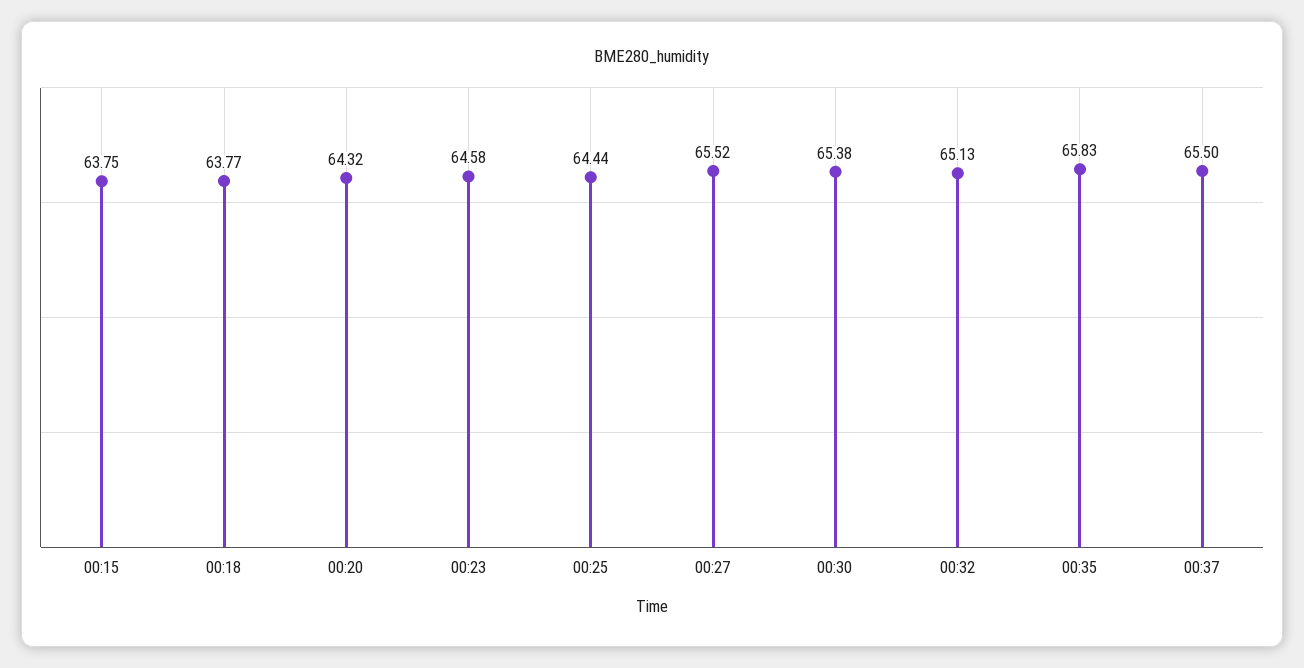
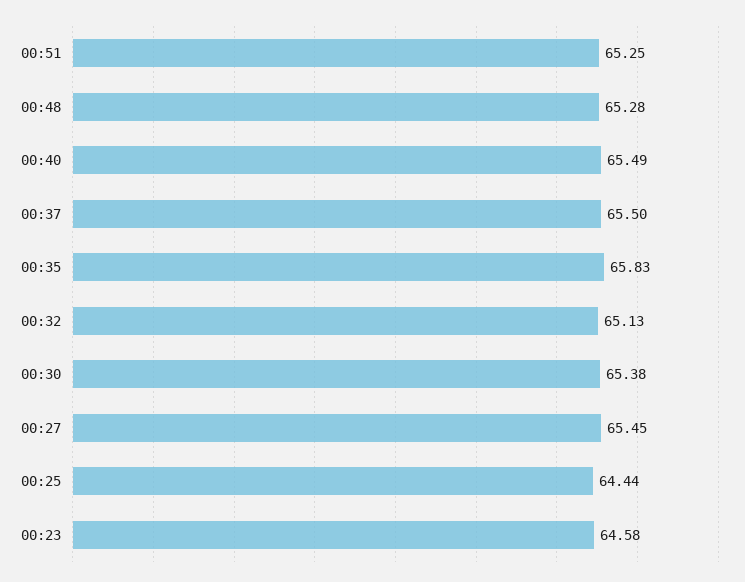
00:15: 63.75 -> none
00:18: 63.77 -> none
00:20: 64.32 -> none
00:27: 65.52 -> 65.45
00:51: none -> 65.25
00:48: none -> 65.28
00:40: none -> 65.49

